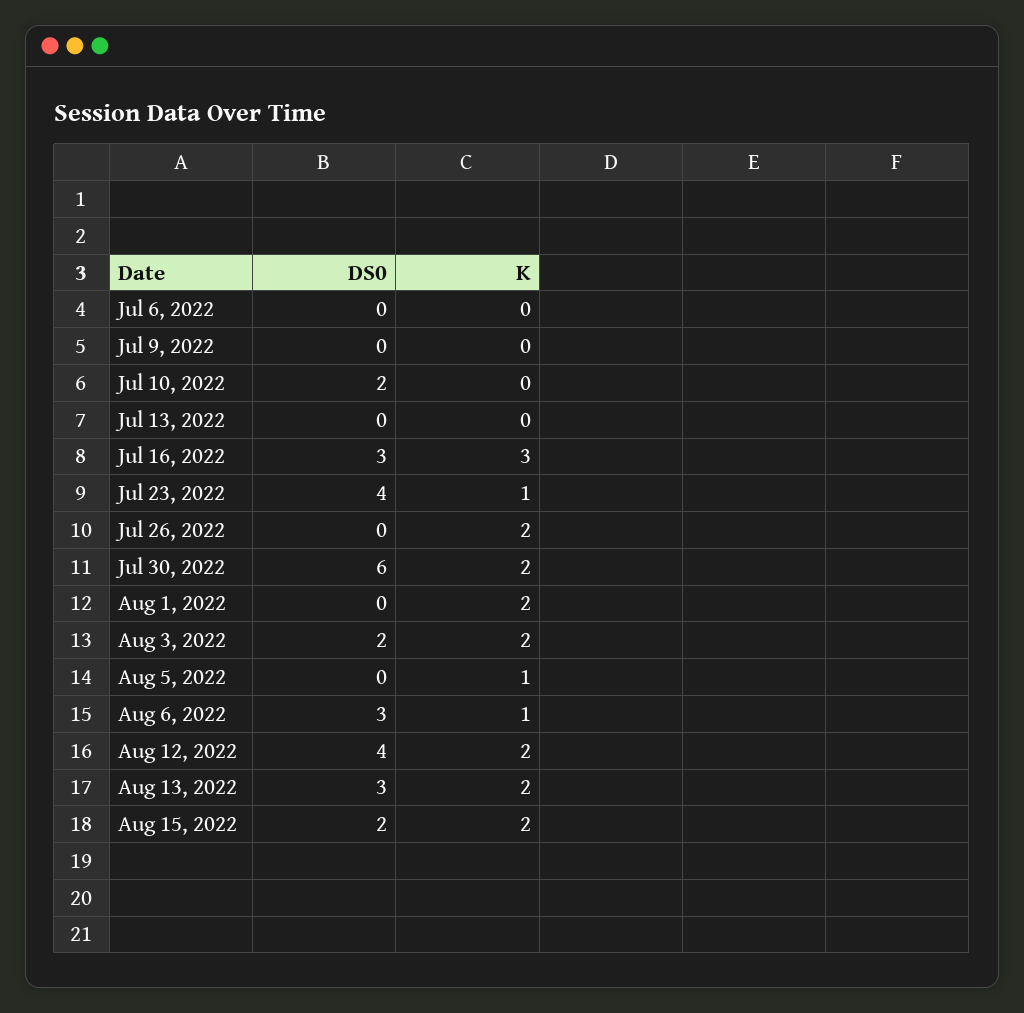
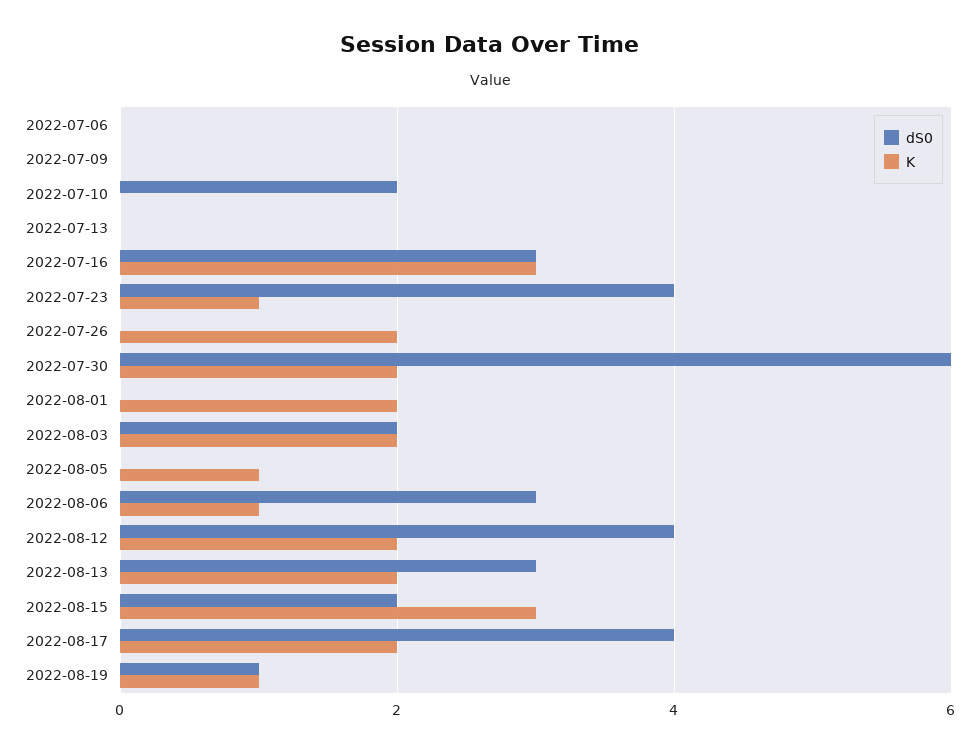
K, Aug 15, 2022: 2 -> 3
DS0, 2022-08-17: none -> 4
K, 2022-08-17: none -> 2
DS0, 2022-08-19: none -> 1
K, 2022-08-19: none -> 1

